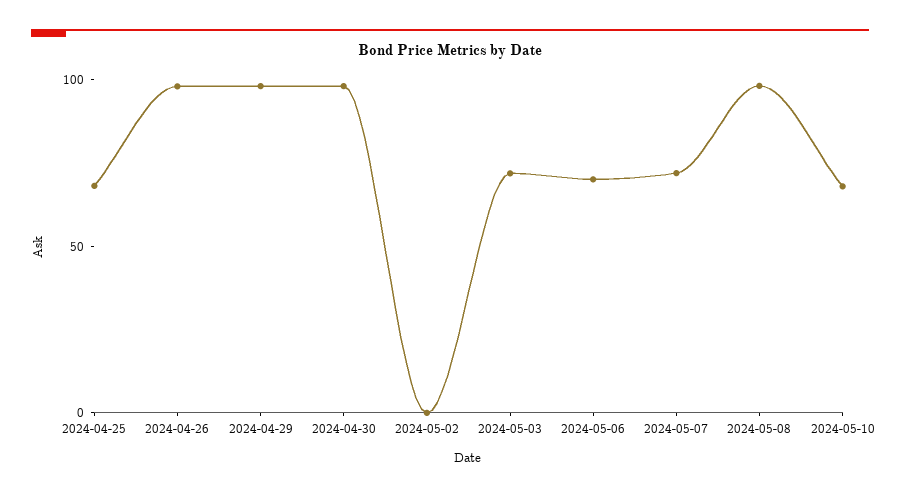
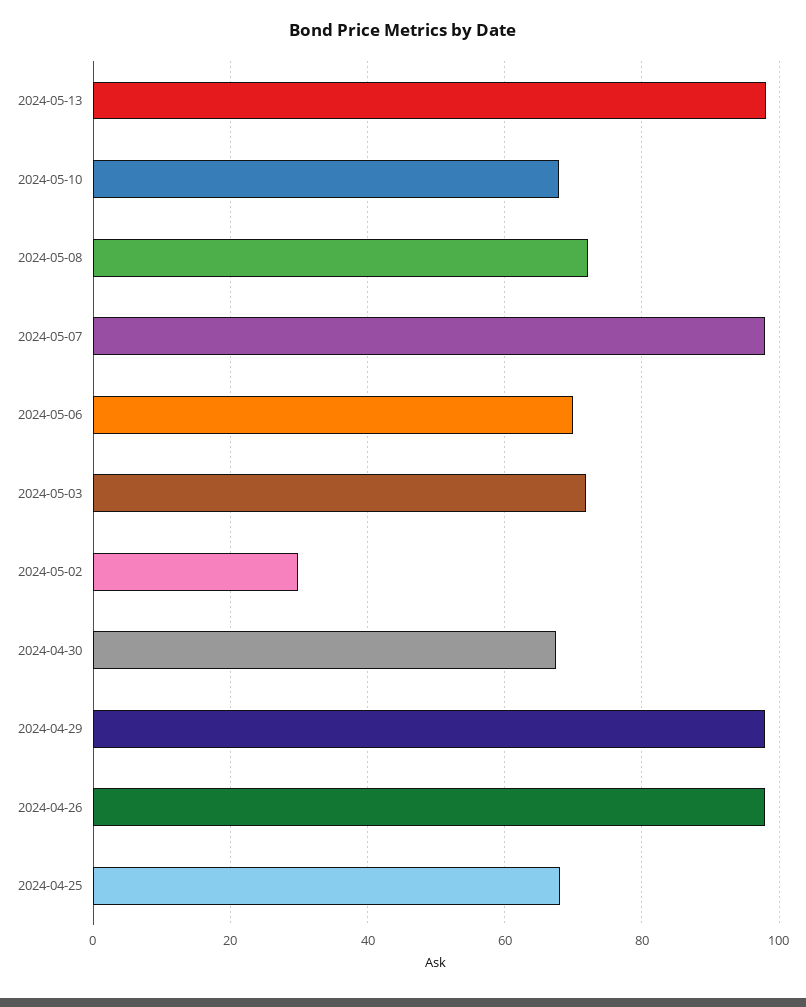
2024-04-30: 100 -> 68
2024-05-02: 0 -> 30
2024-05-07: 70 -> 98
2024-05-08: 100 -> 72
2024-05-13: none -> 98

